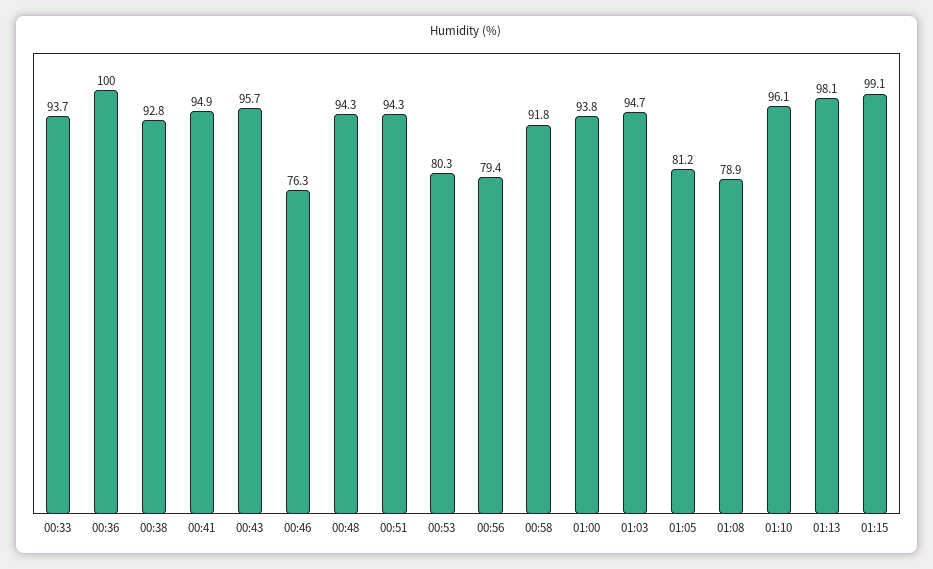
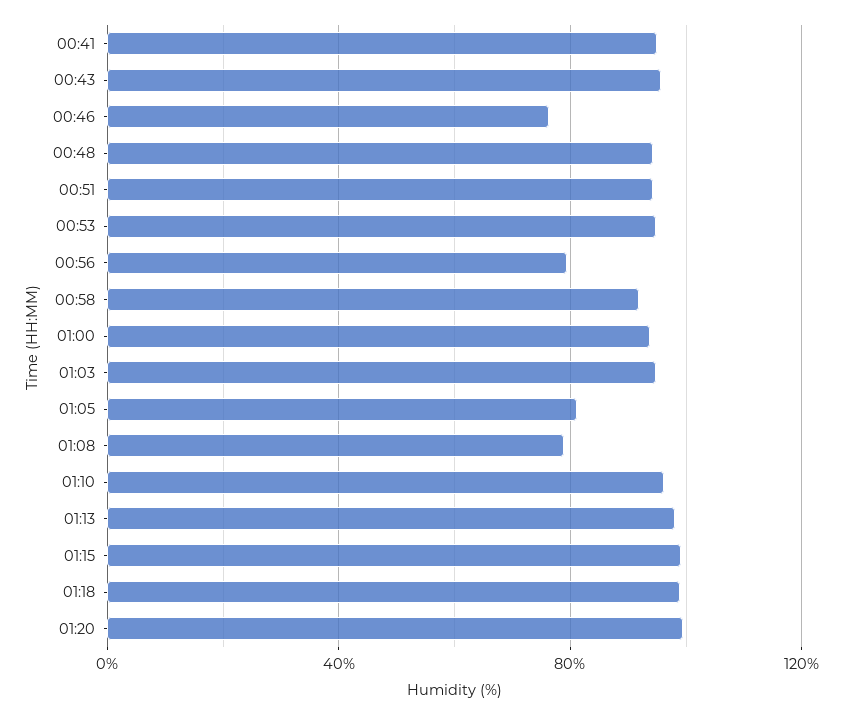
00:33: 93.7 -> none
00:36: 100 -> none
00:38: 92.8 -> none
00:53: 80.3 -> 95
01:18: none -> 100
01:20: none -> 100

